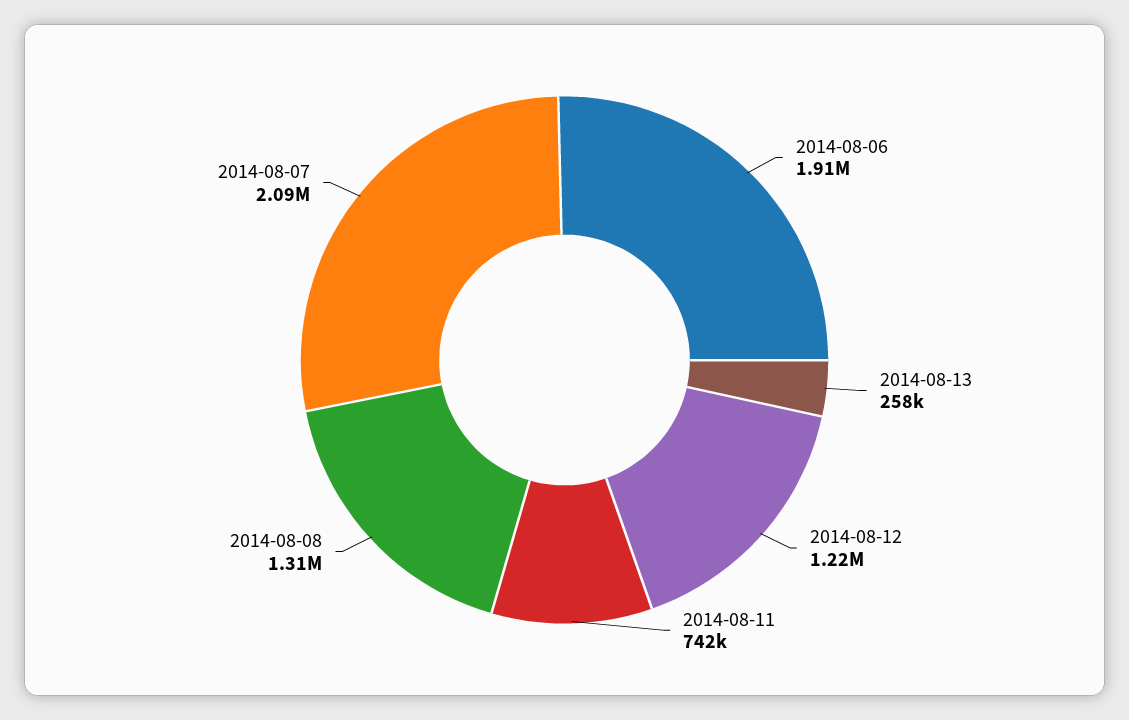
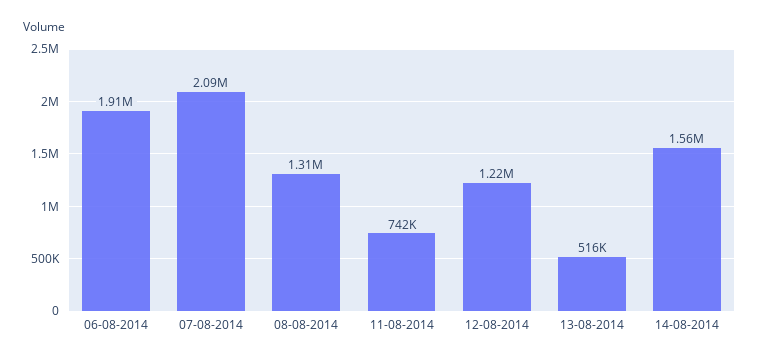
2014-08-13: 258000 -> 516000
14-08-2014: none -> 1560000

